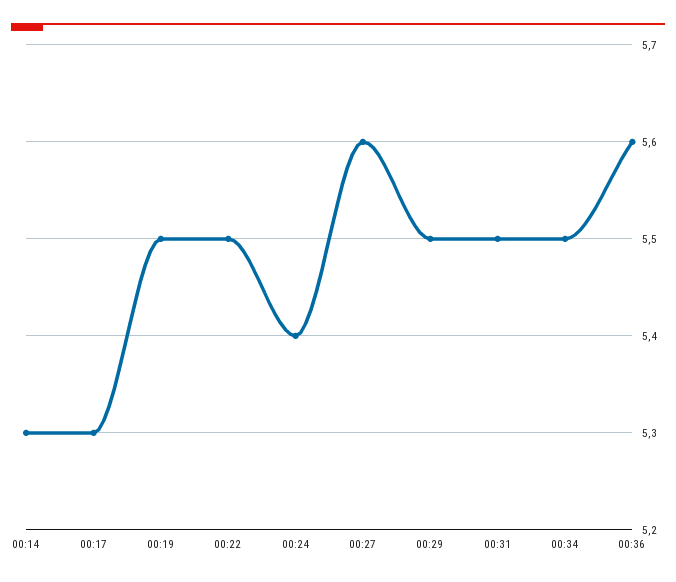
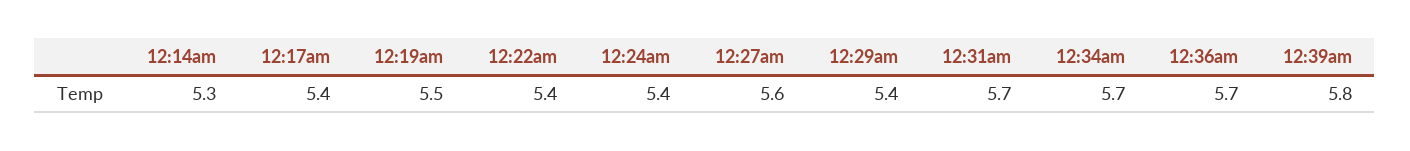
00:17: 5.3 -> 5.4
00:22: 5.5 -> 5.4
00:29: 5.5 -> 5.4
00:31: 5.5 -> 5.7
00:34: 5.5 -> 5.7
00:36: 5.6 -> 5.7
12:39am: none -> 5.8

